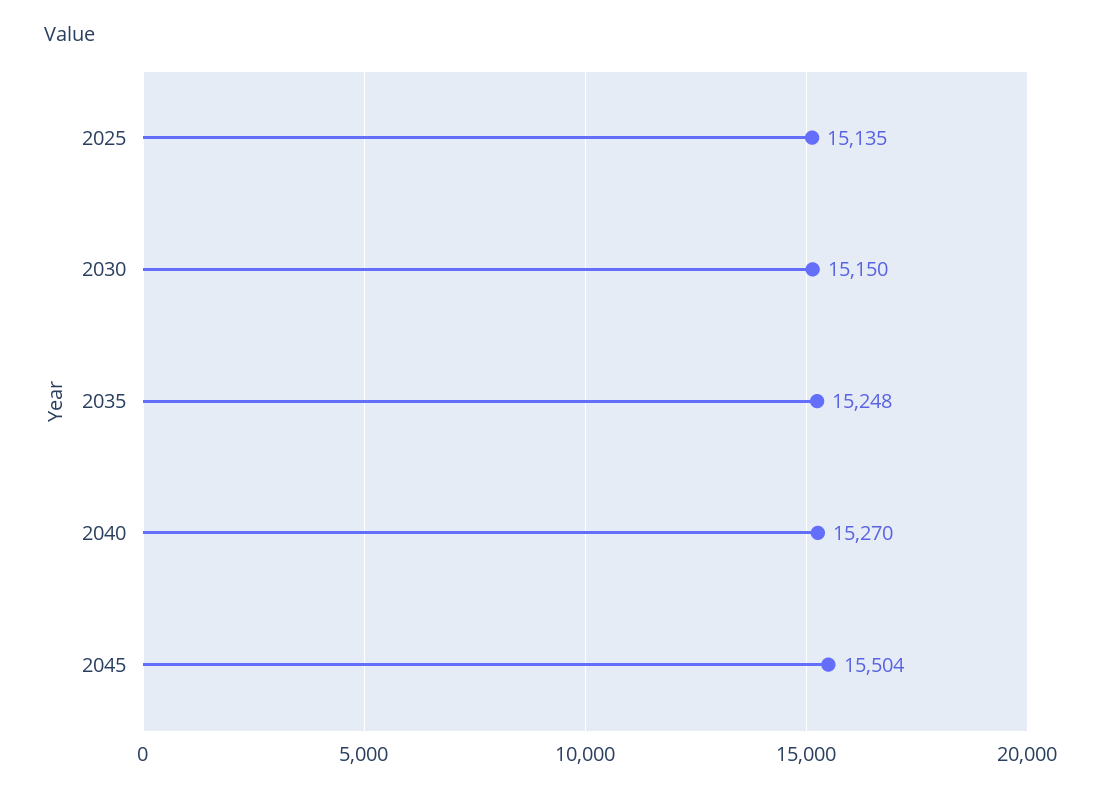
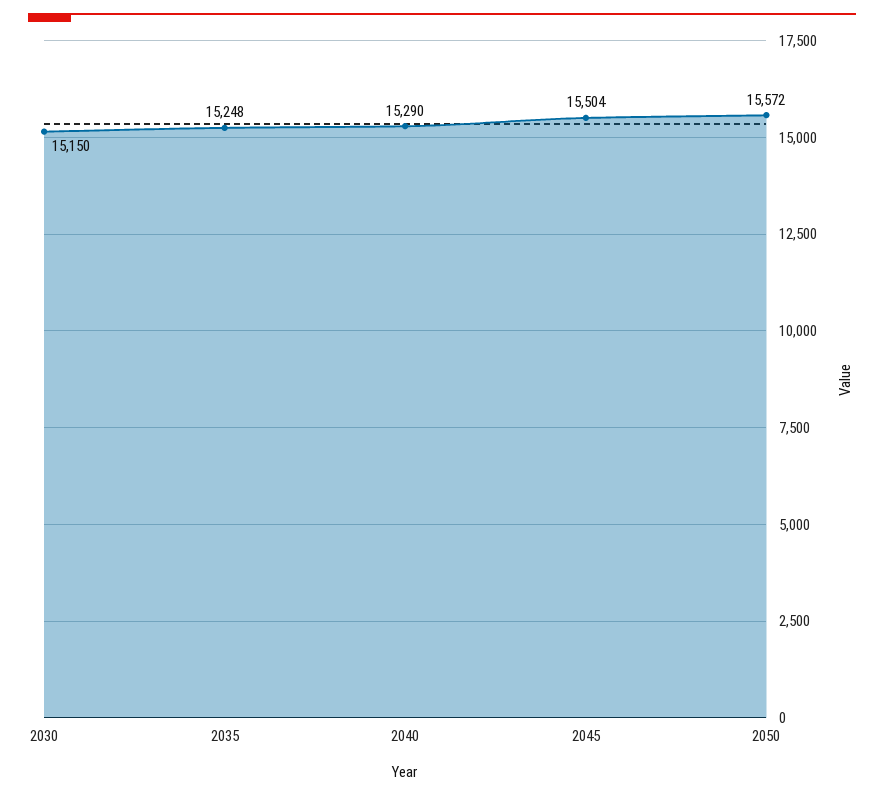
2025: 15135 -> none
2040: 15270 -> 15290
2050: none -> 15572

